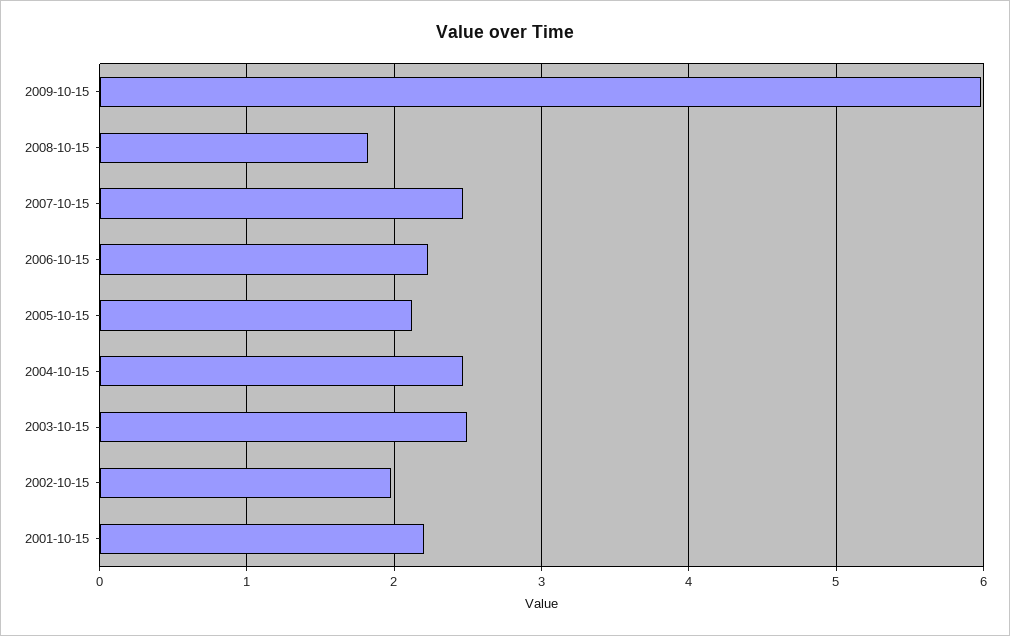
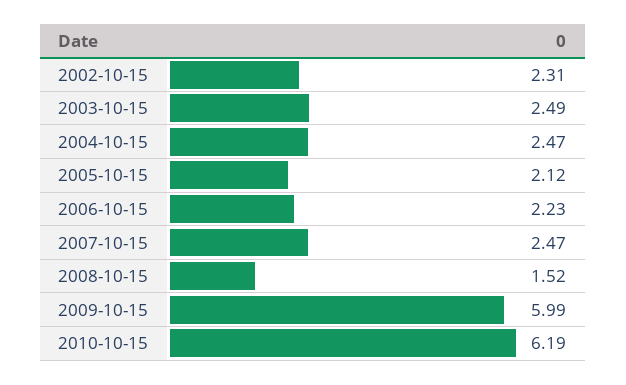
2008-10-15: 1.8 -> 1.52
2002-10-15: 2 -> 2.31
2001-10-15: 2.2 -> none
2010-10-15: none -> 6.19

